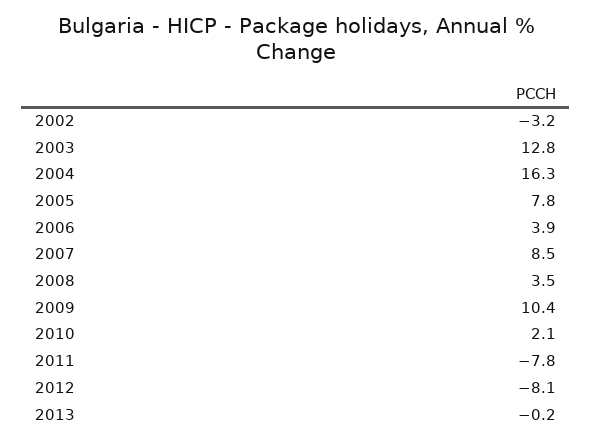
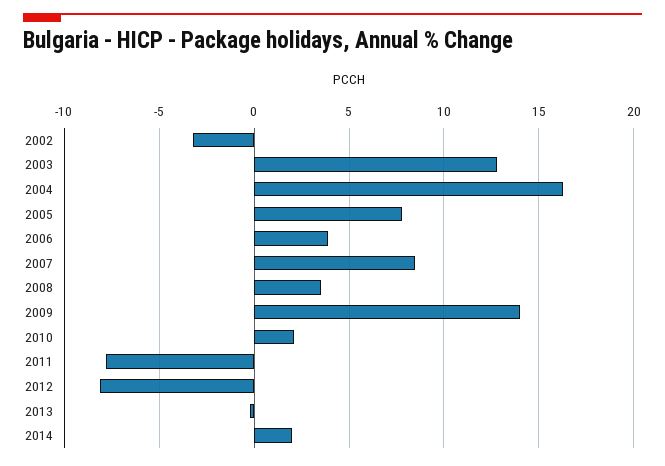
2009: 10.4 -> 14
2014: none -> 2

